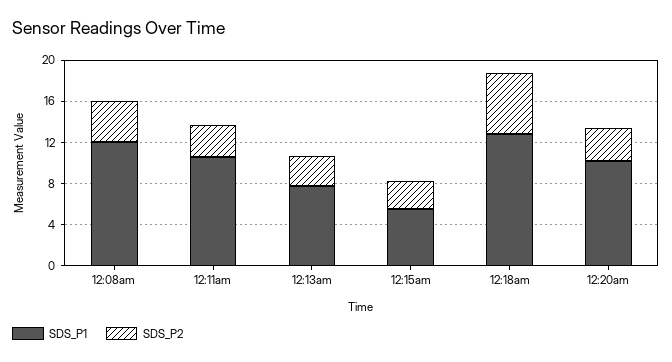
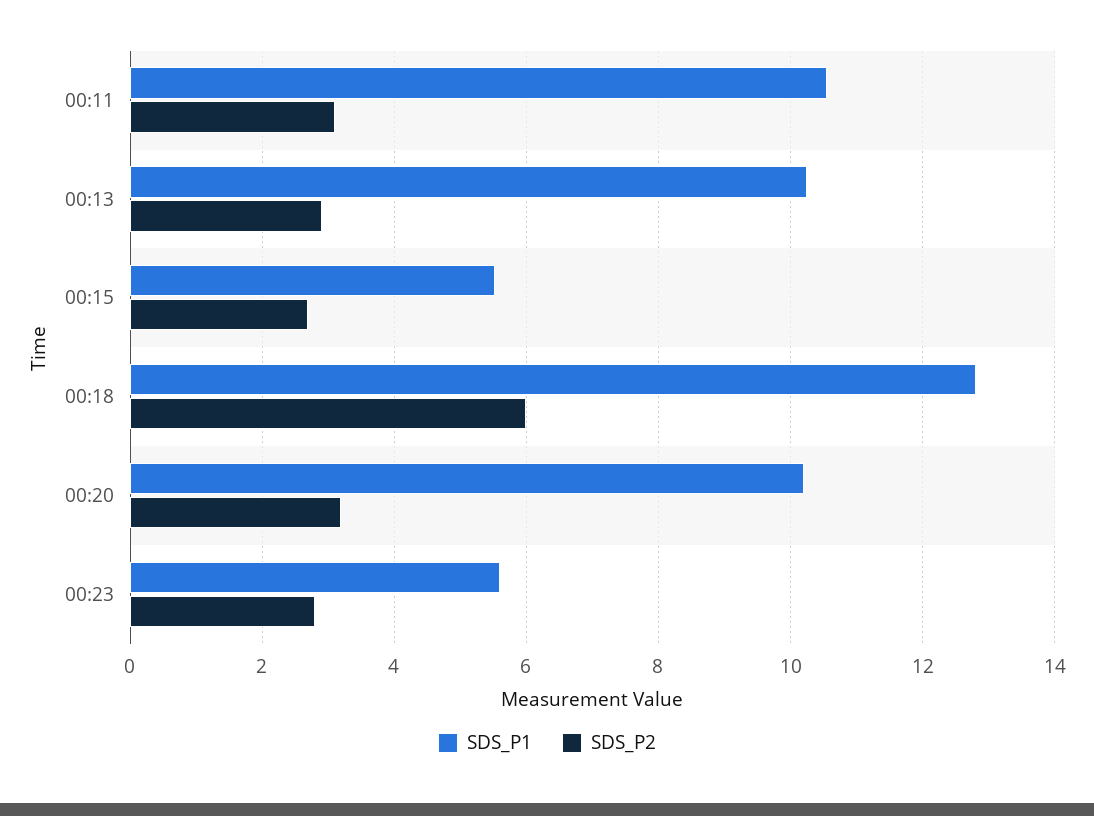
SDS_P1, 12:08am: 12 -> none
SDS_P2, 12:08am: 4 -> none
SDS_P1, 12:13am: 8 -> 10.2
SDS_P1, 00:23: none -> 5.6
SDS_P2, 00:23: none -> 2.8

